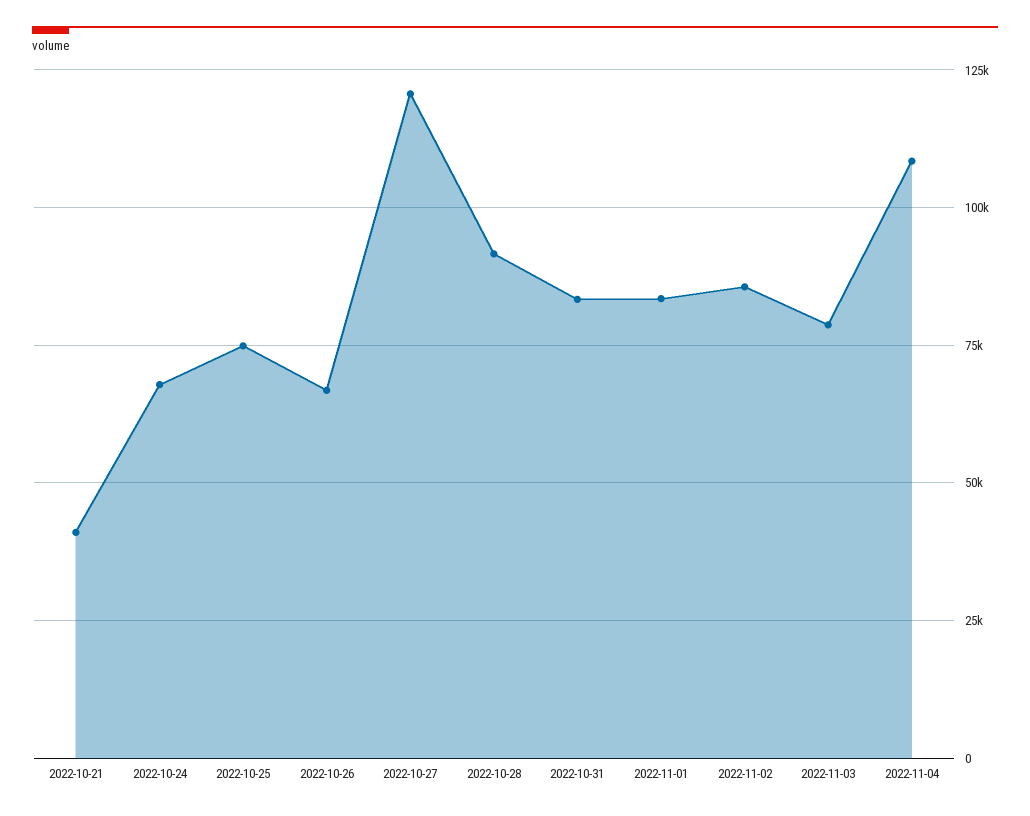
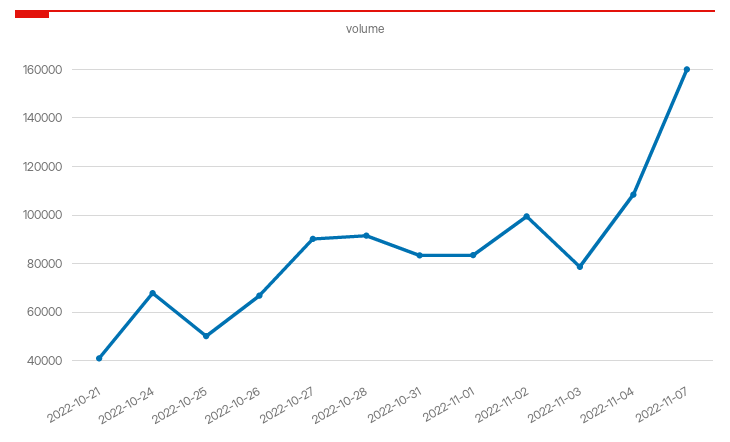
2022-10-25: 75000 -> 50000
2022-10-27: 120000 -> 90000
2022-11-02: 85000 -> 100000
2022-11-07: none -> 160000

